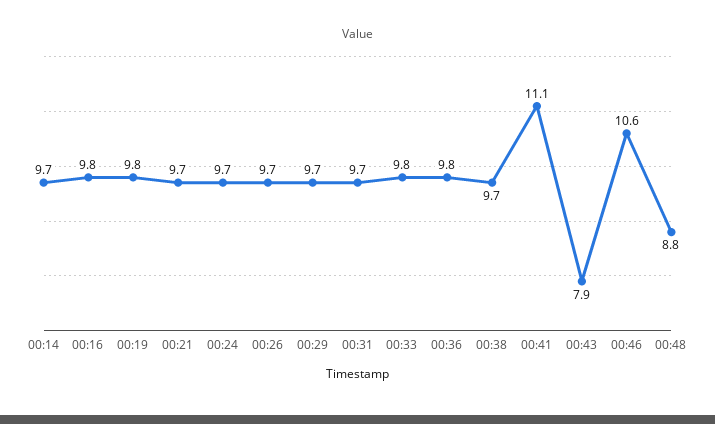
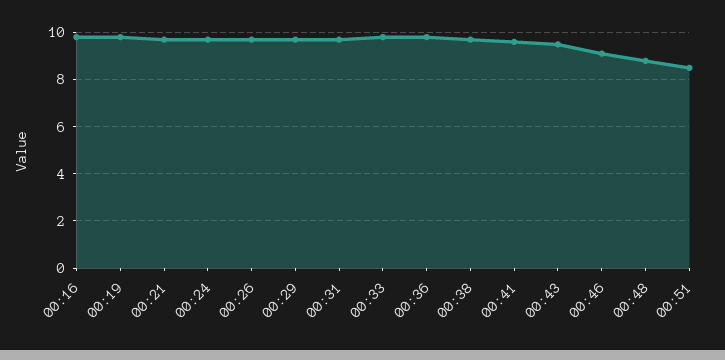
00:14: 9.7 -> none
00:41: 11.1 -> 9.5
00:43: 7.9 -> 9.5
00:46: 10.6 -> 9
00:51: none -> 8.5

